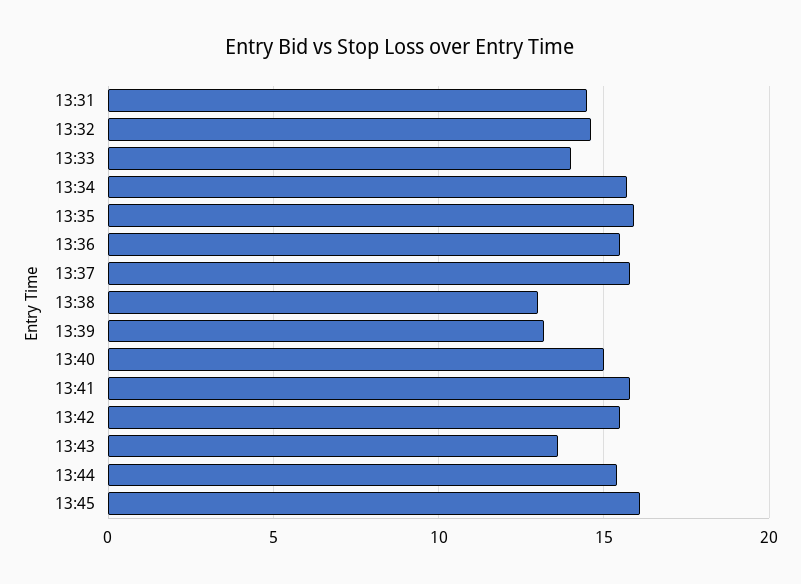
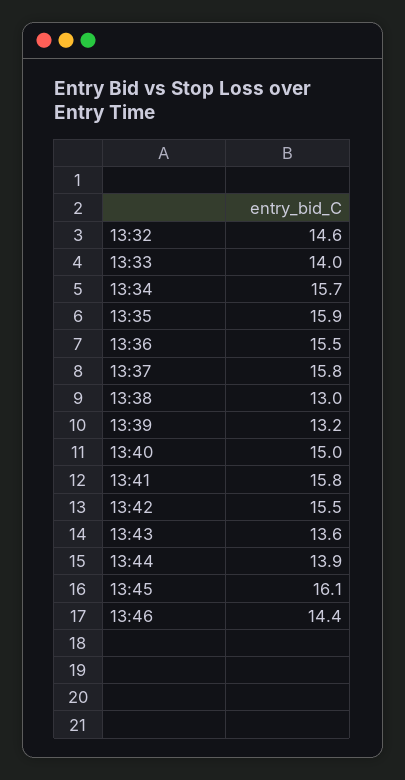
13:31: 14.5 -> none
13:44: 15.5 -> 13.9
13:46: none -> 14.4

